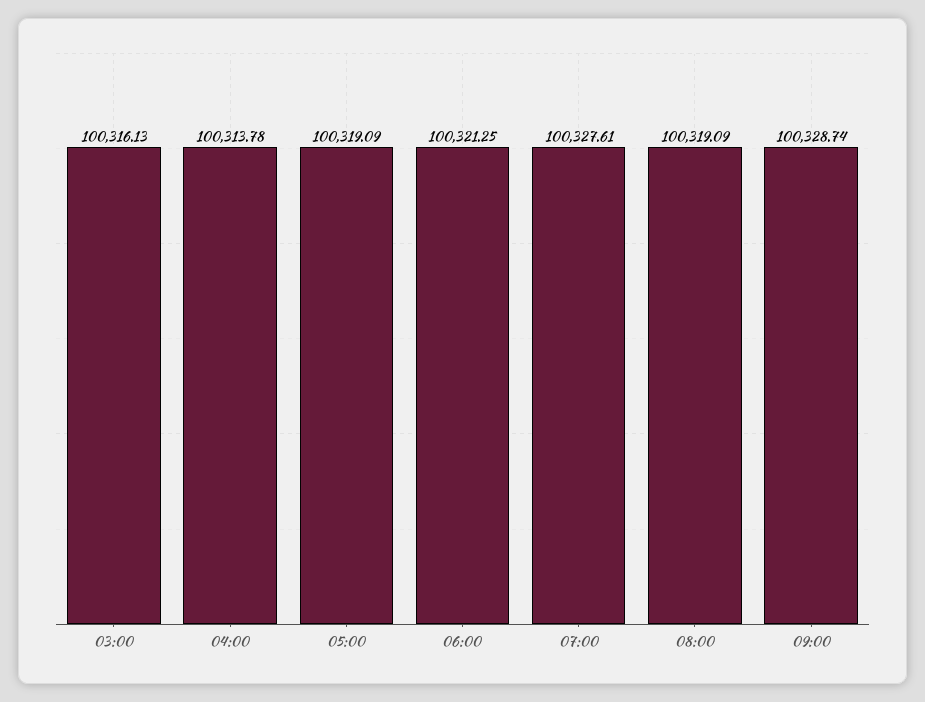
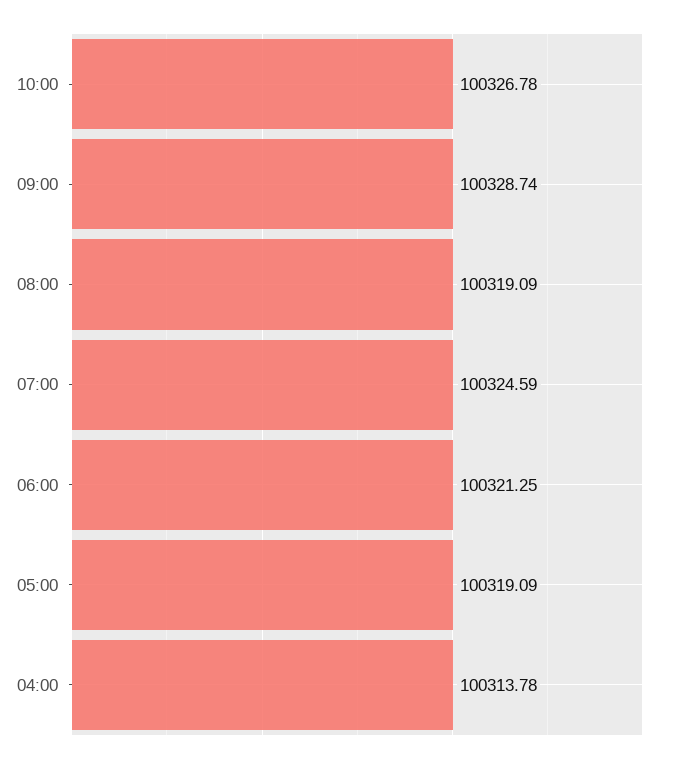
03:00: 100316.13 -> none
07:00: 100327.61 -> 100324.59
10:00: none -> 100326.78

